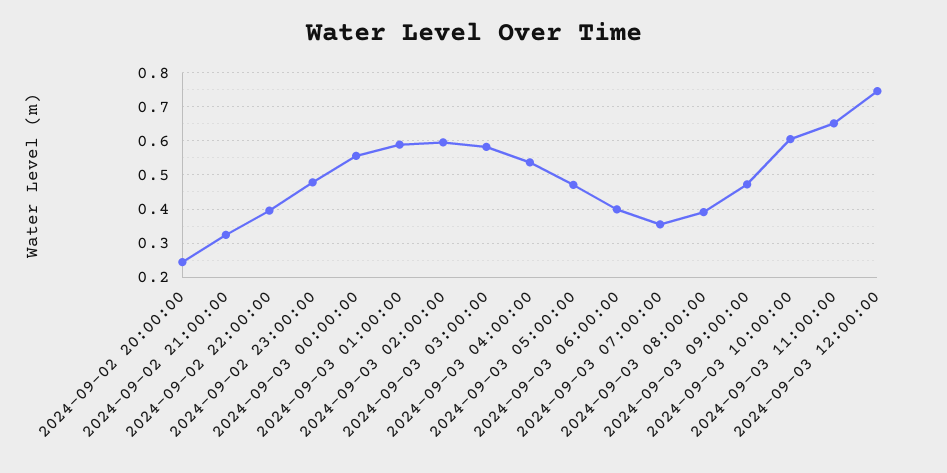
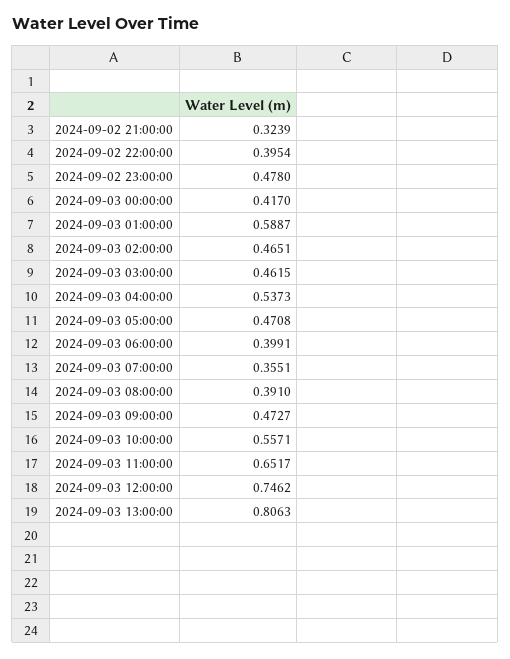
2024-09-02 20:00:00: 0.24 -> none
2024-09-03 00:00:00: 0.56 -> 0.417
2024-09-03 02:00:00: 0.6 -> 0.4651
2024-09-03 03:00:00: 0.58 -> 0.4615
2024-09-03 10:00:00: 0.6 -> 0.5571
2024-09-03 13:00:00: none -> 0.8063

